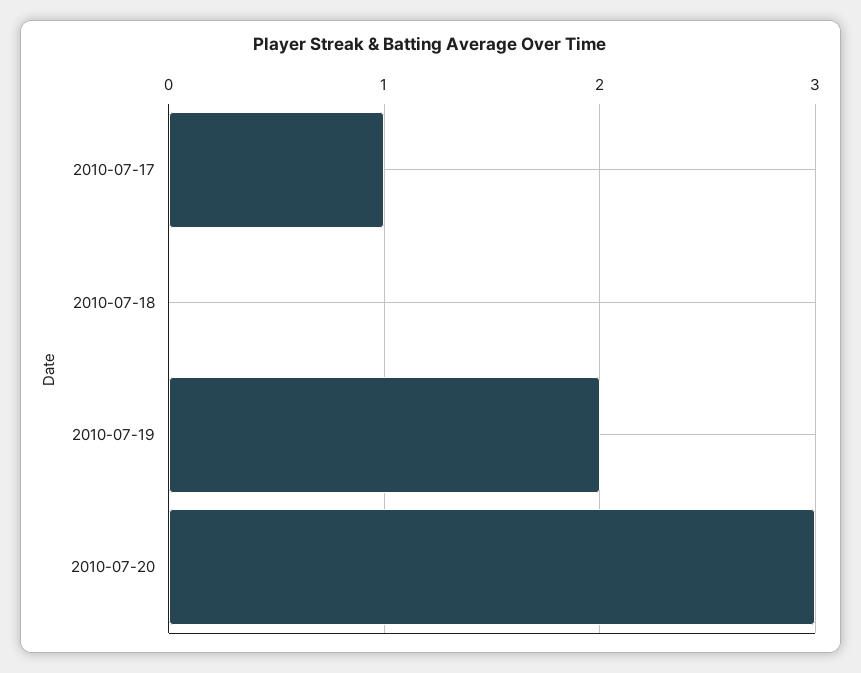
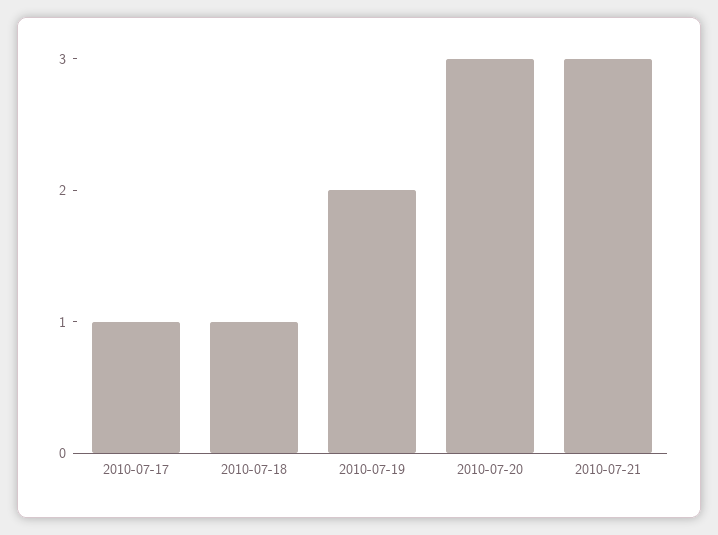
2010-07-18: 0 -> 1
2010-07-21: none -> 3

